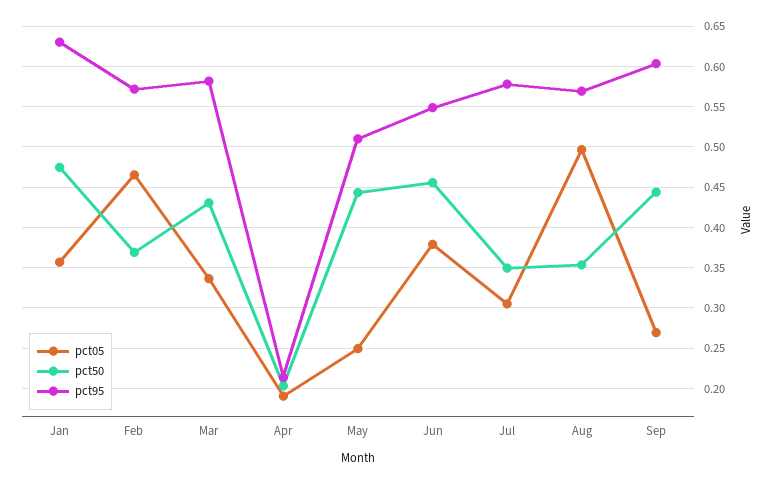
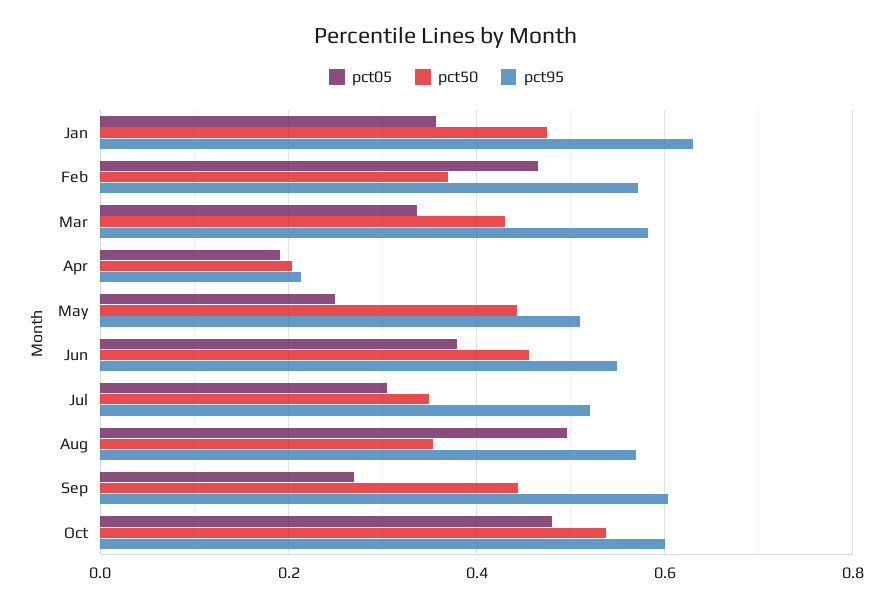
pct95, Jul: 0.58 -> 0.52
pct05, Oct: none -> 0.48
pct50, Oct: none -> 0.54
pct95, Oct: none -> 0.6

